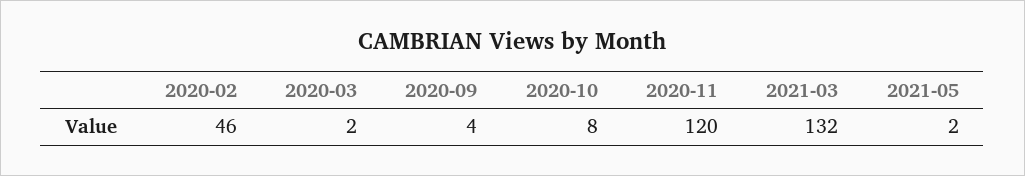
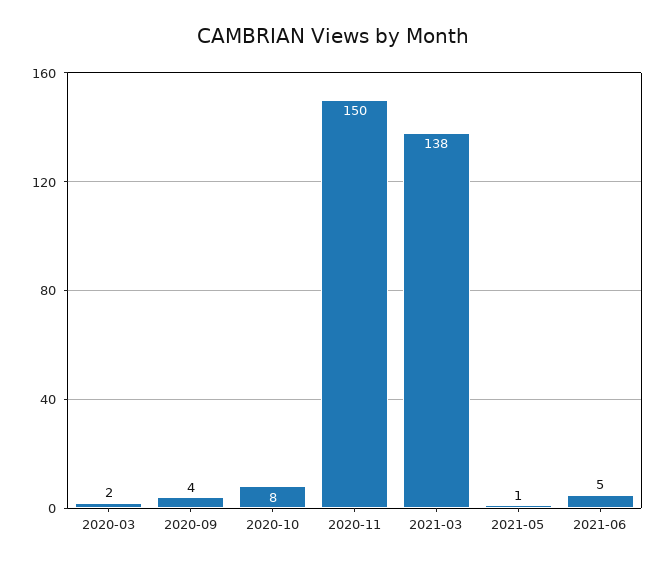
2020-02: 46 -> none
2020-11: 120 -> 150
2021-03: 132 -> 138
2021-05: 2 -> 1
2021-06: none -> 5

